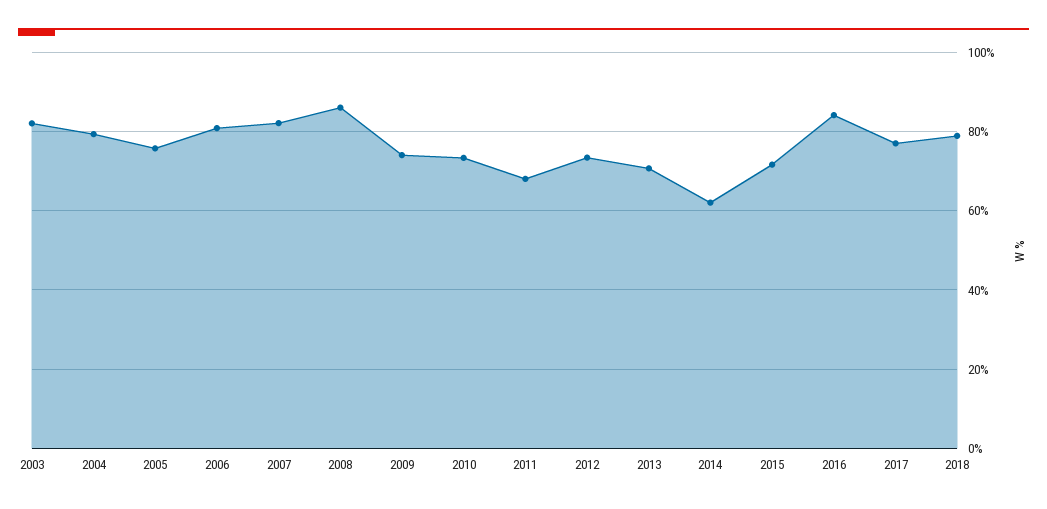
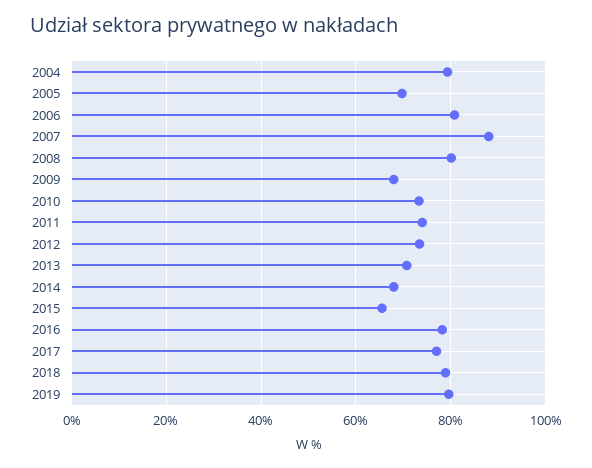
2003: 82 -> none
2005: 76 -> 70
2007: 82 -> 88
2008: 86 -> 80
2009: 74 -> 68
2011: 68 -> 74
2014: 62 -> 68
2015: 72 -> 66
2016: 84 -> 78
2019: none -> 80

